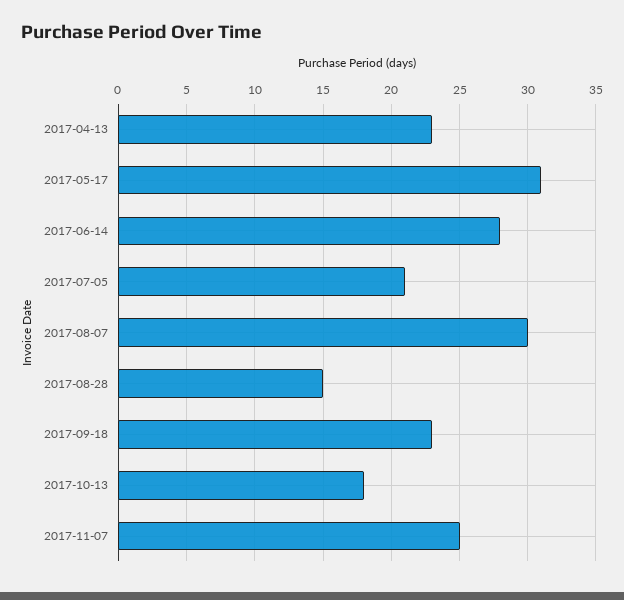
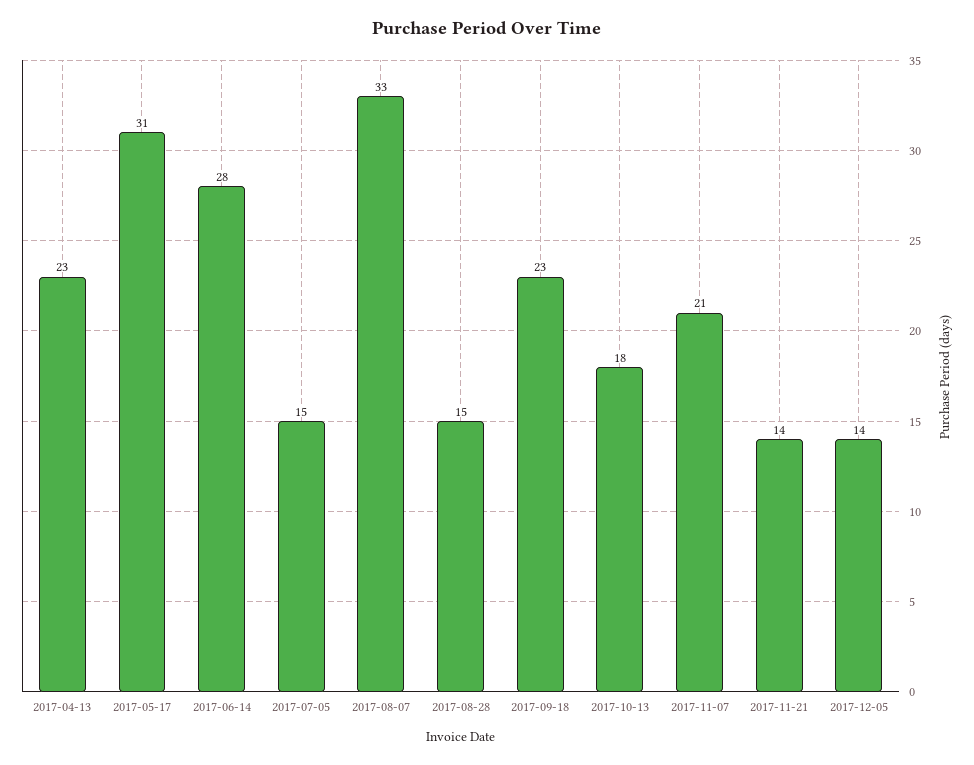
2017-07-05: 21 -> 15
2017-08-07: 30 -> 33
2017-11-07: 25 -> 21
2017-11-21: none -> 14
2017-12-05: none -> 14

